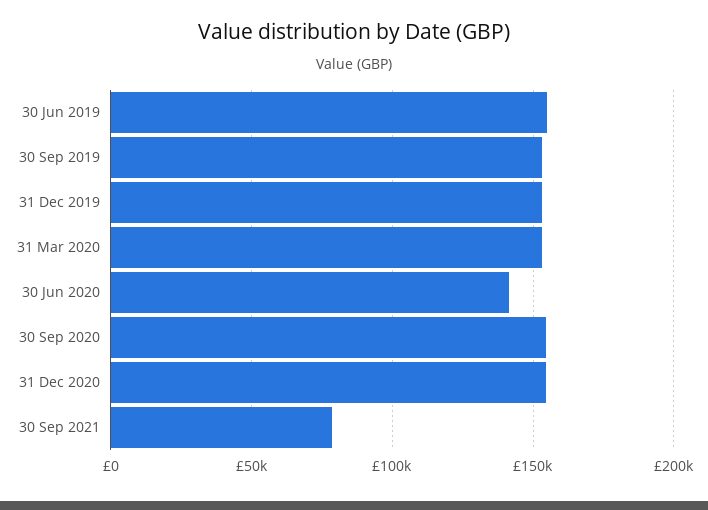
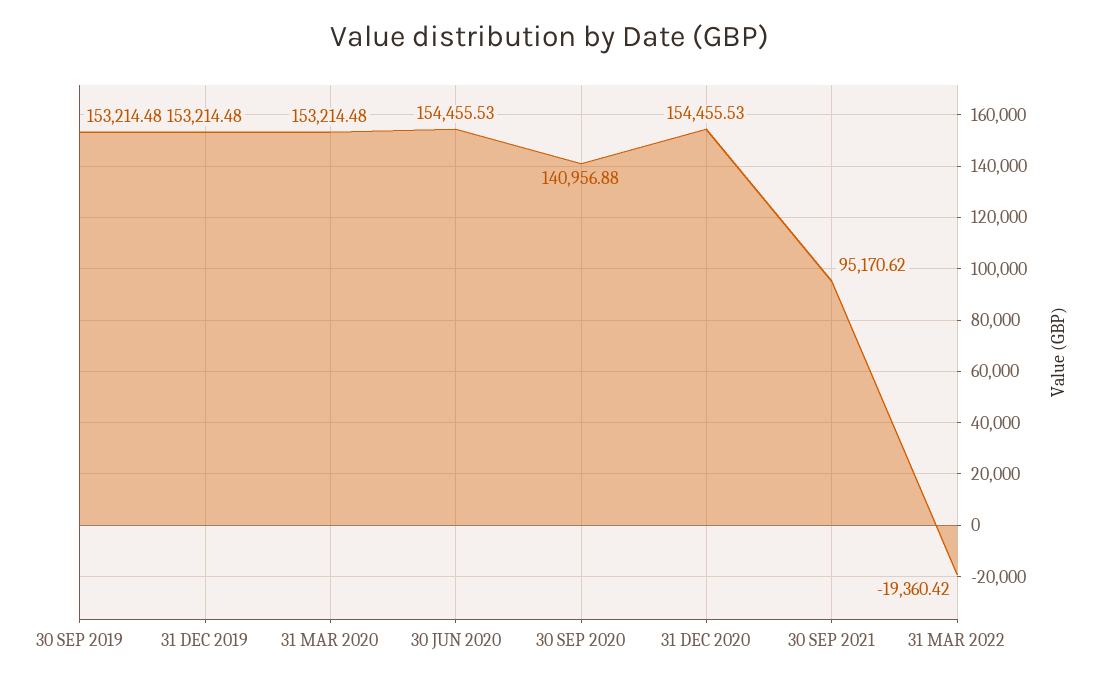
30 Jun 2019: 155000 -> none
30 Jun 2020: 140000 -> 154455.53
30 Sep 2020: 155000 -> 140956.88
30 Sep 2021: 80000 -> 95170.62
31 MAR 2022: none -> -19360.42

